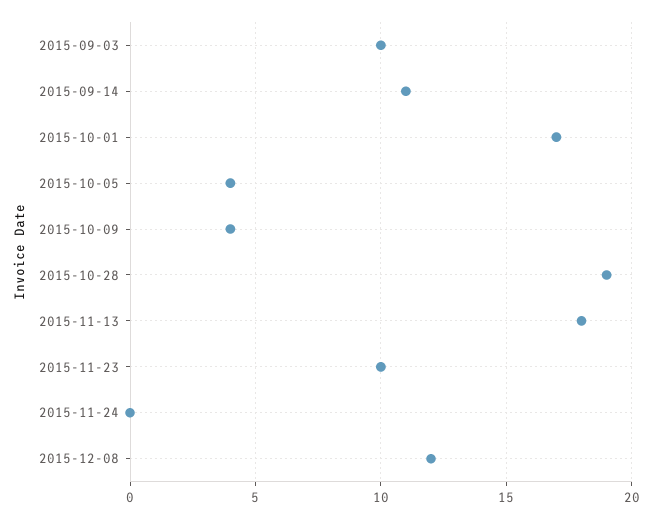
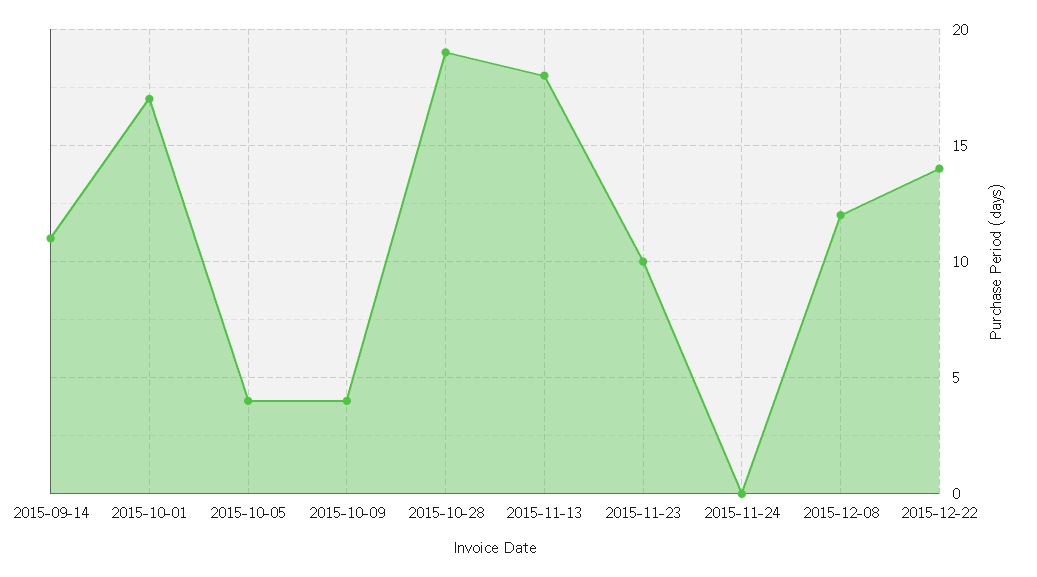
2015-09-03: 10 -> none
2015-12-22: none -> 14

